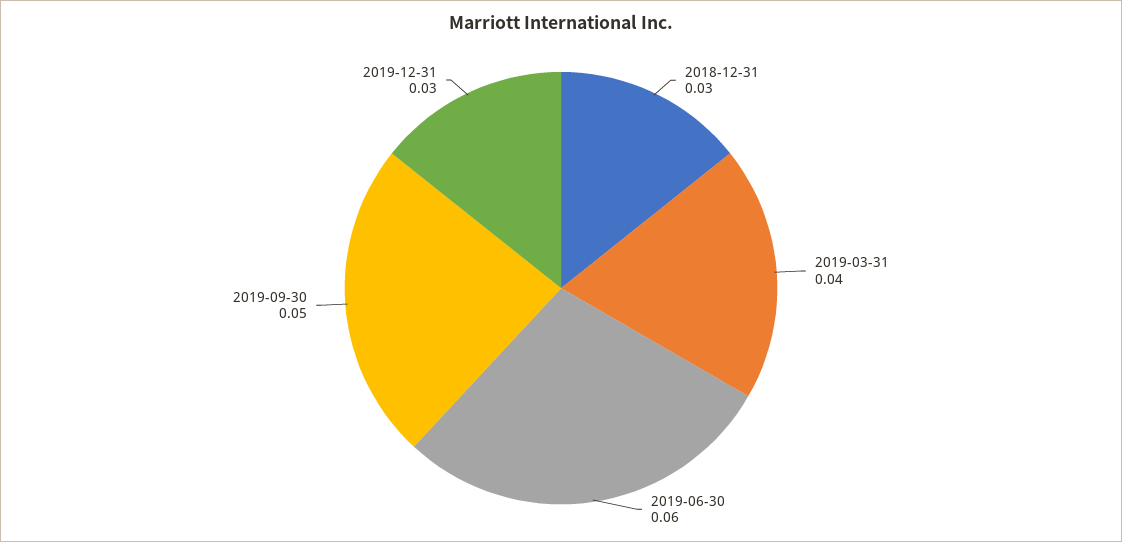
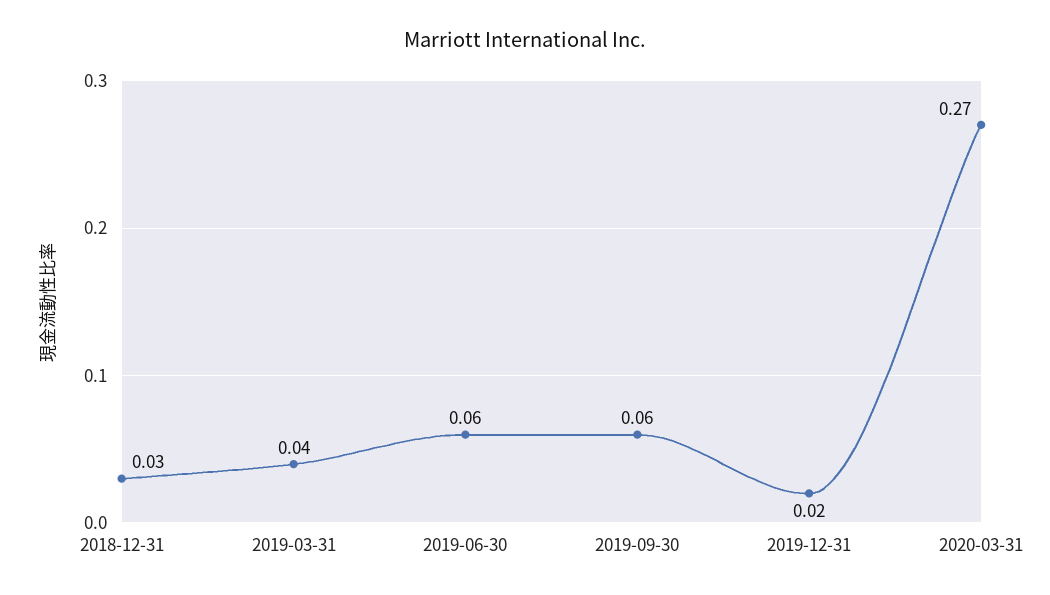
2019-09-30: 0.05 -> 0.06
2019-12-31: 0.03 -> 0.02
2020-03-31: none -> 0.27

